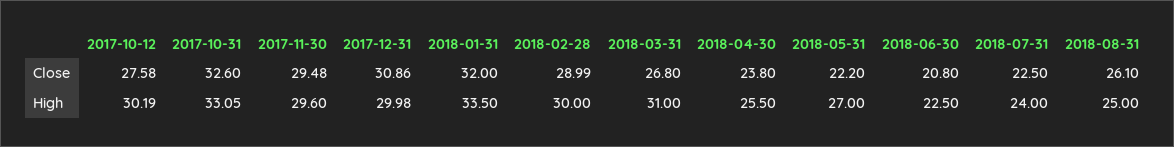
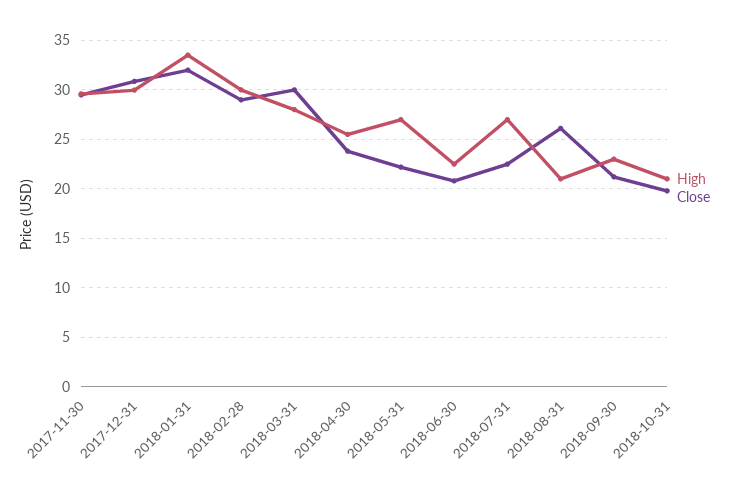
Close, 2017-10-12: 27.58 -> none
Close, 2017-10-31: 32.6 -> none
Close, 2018-03-31: 26.8 -> 30
High, 2017-10-12: 30.19 -> none
High, 2017-10-31: 33.05 -> none
High, 2018-03-31: 31 -> 28
High, 2018-07-31: 24 -> 27
High, 2018-08-31: 25 -> 21
High, 2018-09-30: none -> 23
Close, 2018-09-30: none -> 21
High, 2018-10-31: none -> 21
Close, 2018-10-31: none -> 20

